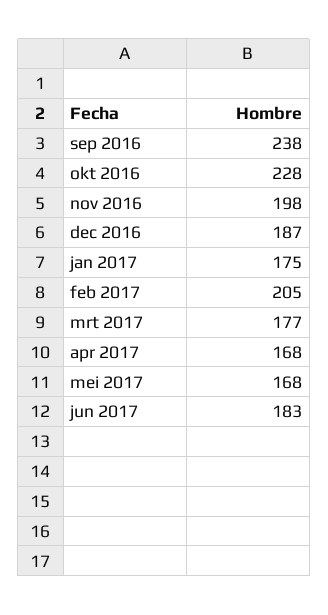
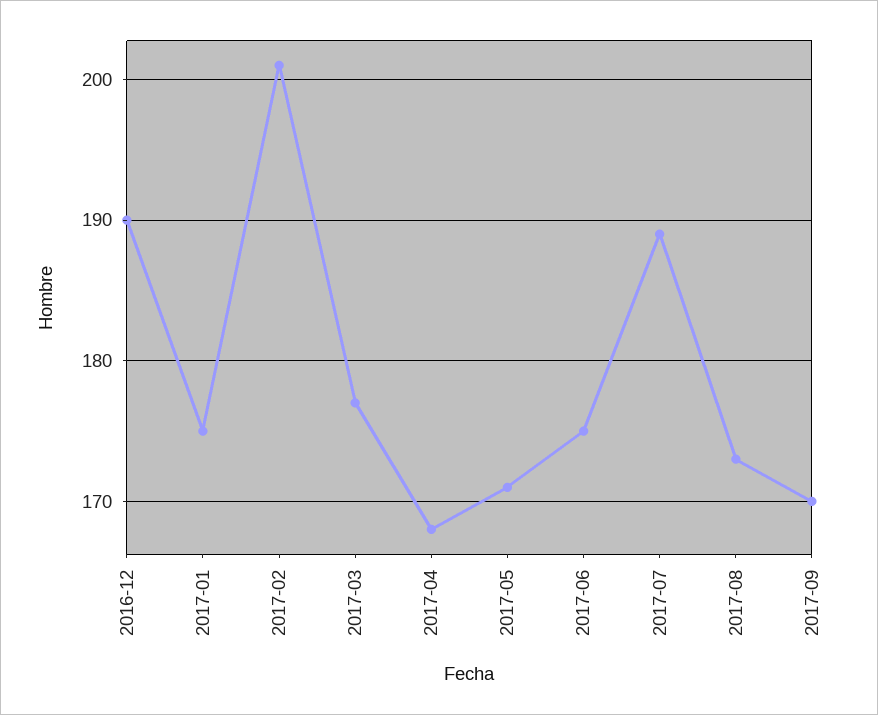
sep 2016: 238 -> none
okt 2016: 228 -> none
nov 2016: 198 -> none
dec 2016: 187 -> 190
feb 2017: 205 -> 201
mei 2017: 168 -> 171
jun 2017: 183 -> 175
2017-07: none -> 189
2017-08: none -> 173
2017-09: none -> 170

